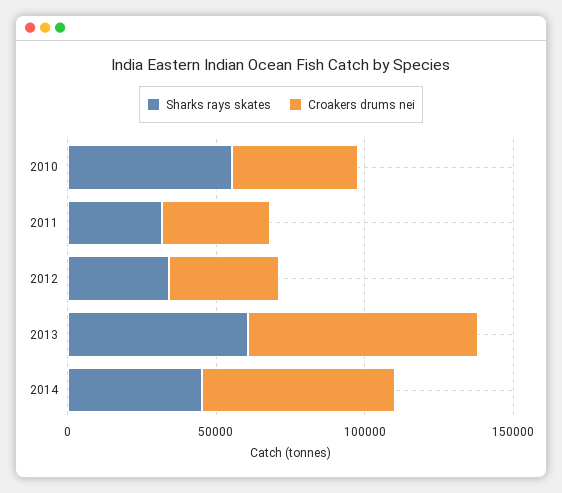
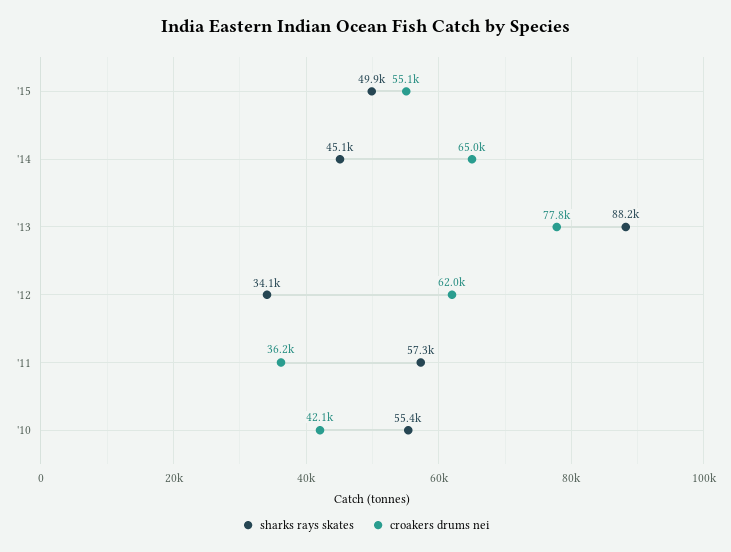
Sharks rays skates, 2011: 30000 -> 57300
Croakers drums nei, 2012: 40000 -> 62000
Sharks rays skates, 2013: 60000 -> 88200
Sharks rays skates, '15: none -> 49900
Croakers drums nei, '15: none -> 55100

